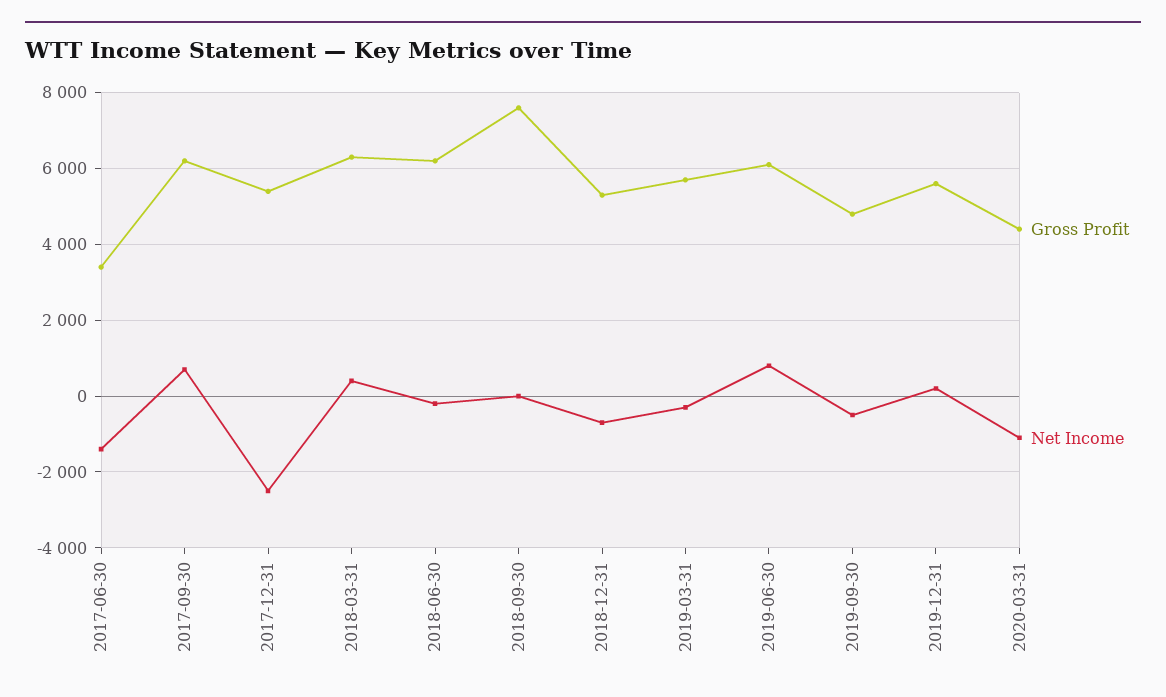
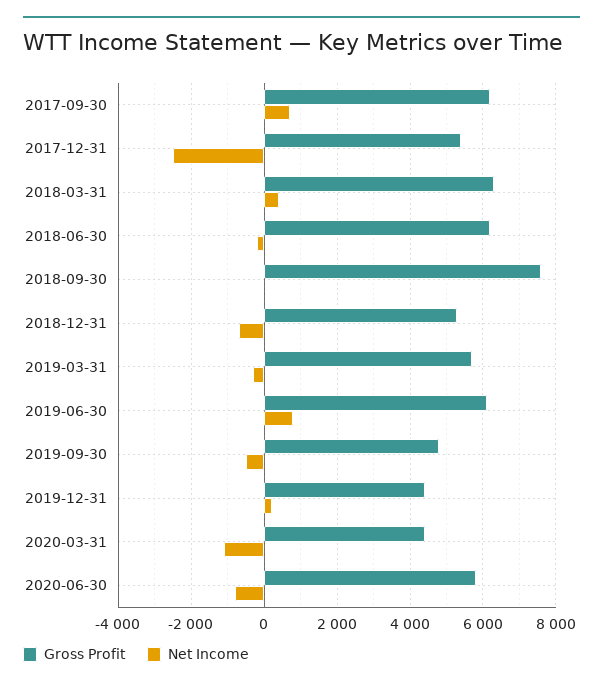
Gross Profit, 2017-06-30: 3400 -> none
Net Income, 2017-06-30: -1400 -> none
Gross Profit, 2019-12-31: 5600 -> 4400
Gross Profit, 2020-06-30: none -> 5800
Net Income, 2020-06-30: none -> -800

